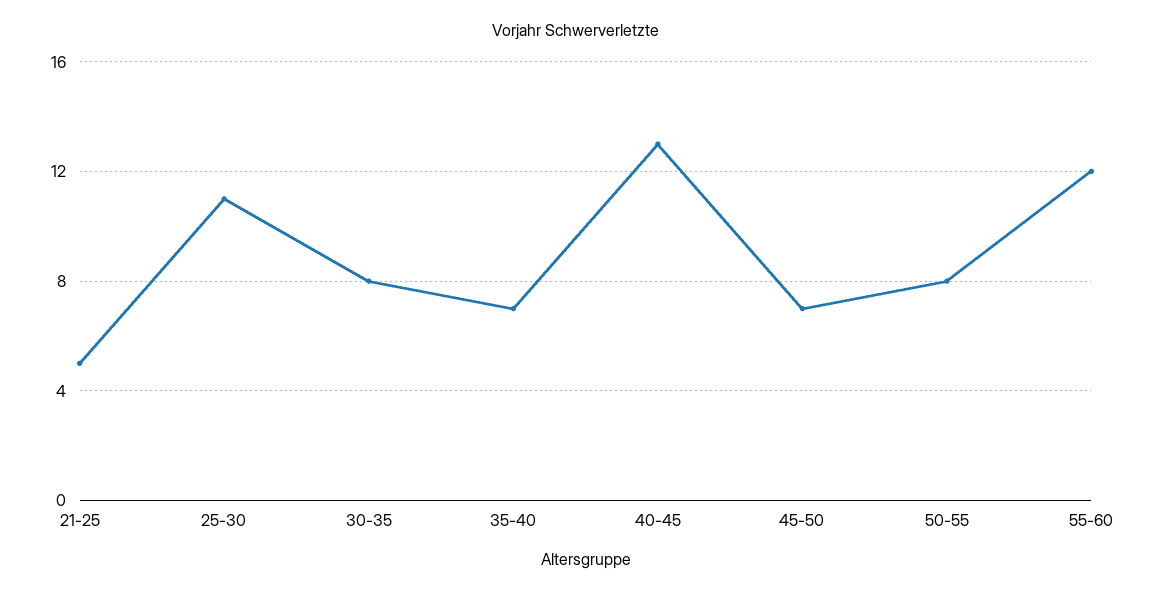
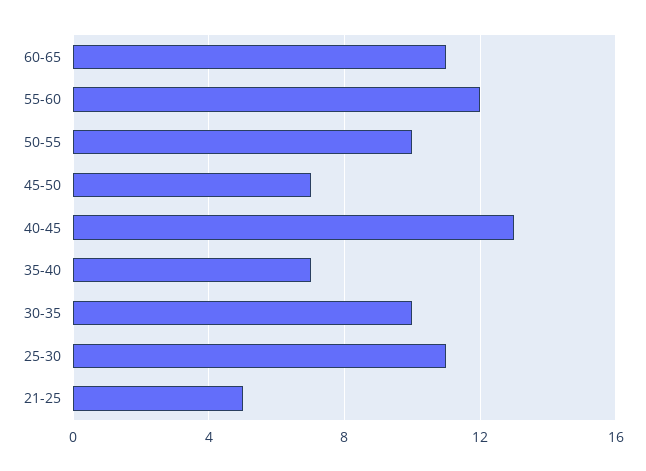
30-35: 8 -> 10
50-55: 8 -> 10
60-65: none -> 11

